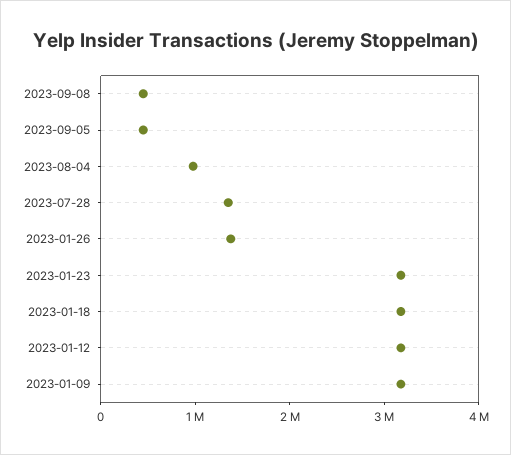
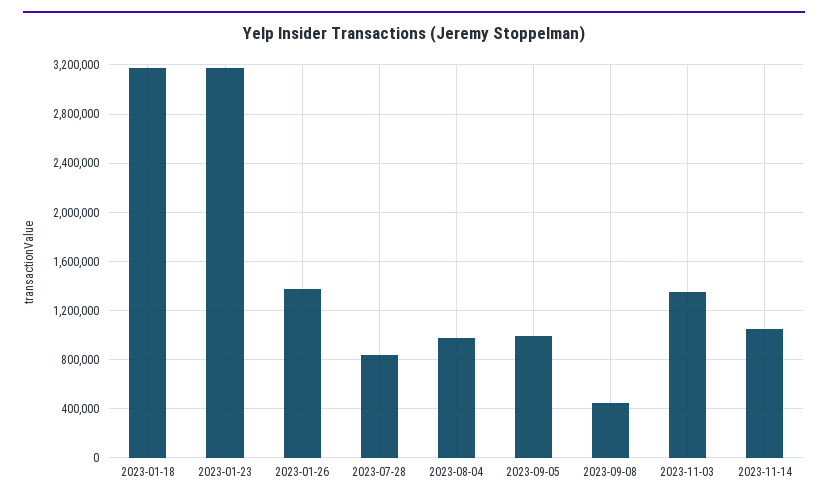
2023-09-05: 400000 -> 1000000
2023-07-28: 1400000 -> 850000
2023-01-12: 3200000 -> none
2023-01-09: 3200000 -> none
2023-11-03: none -> 1350000
2023-11-14: none -> 1050000

